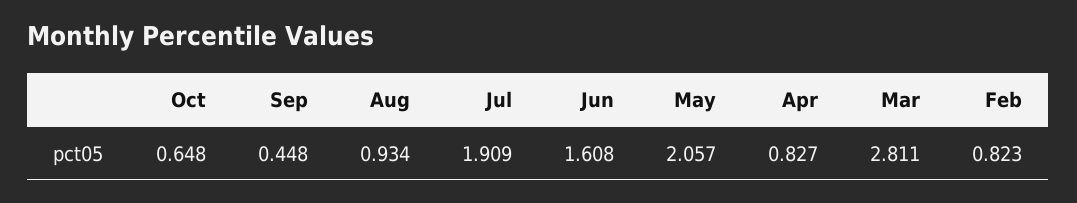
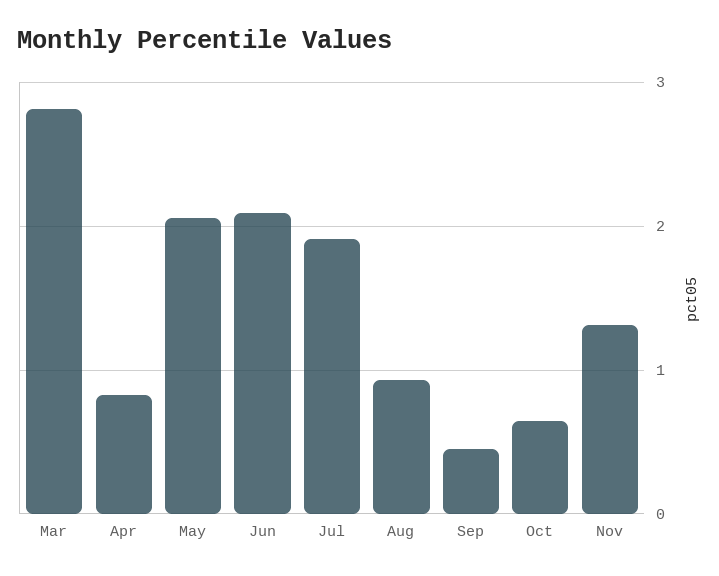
Jun: 1.608 -> 2.1
Feb: 0.823 -> none
Nov: none -> 1.3

